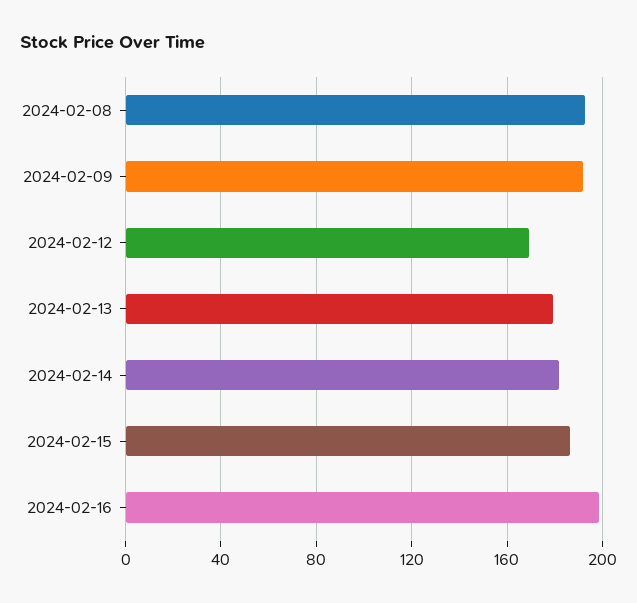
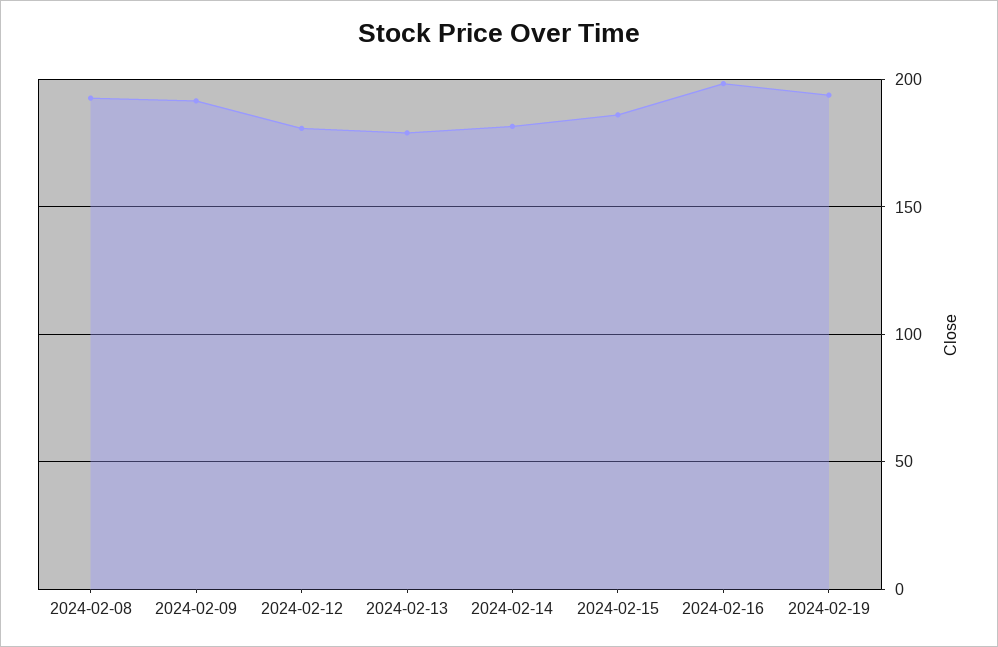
2024-02-12: 170 -> 180
2024-02-19: none -> 195

